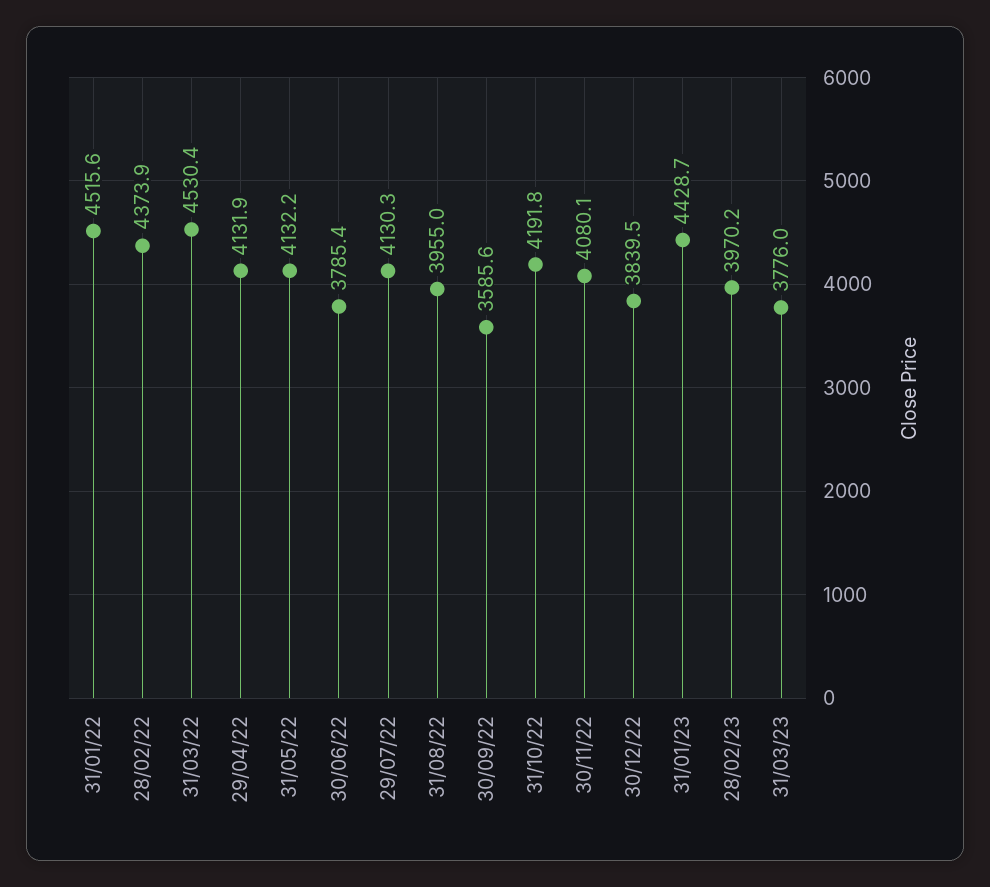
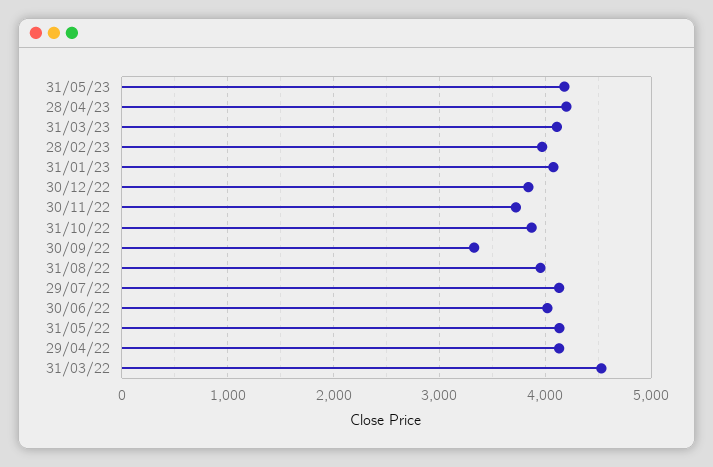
31/01/22: 4515.6 -> none
28/02/22: 4373.9 -> none
30/06/22: 3785.4 -> 4000
30/09/22: 3585.6 -> 3300
31/10/22: 4191.8 -> 3900
30/11/22: 4080.1 -> 3700
31/01/23: 4428.7 -> 4100
31/03/23: 3776 -> 4100
31/05/23: none -> 4200
28/04/23: none -> 4200

